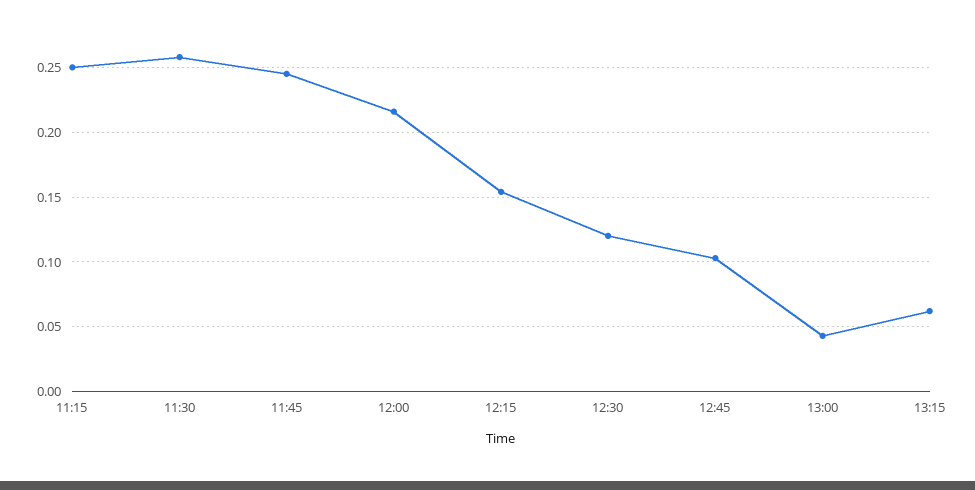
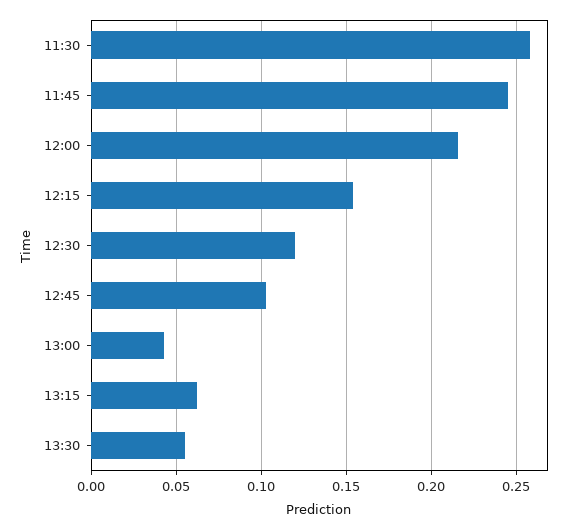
11:15: 0.25 -> none
13:30: none -> 0.055

